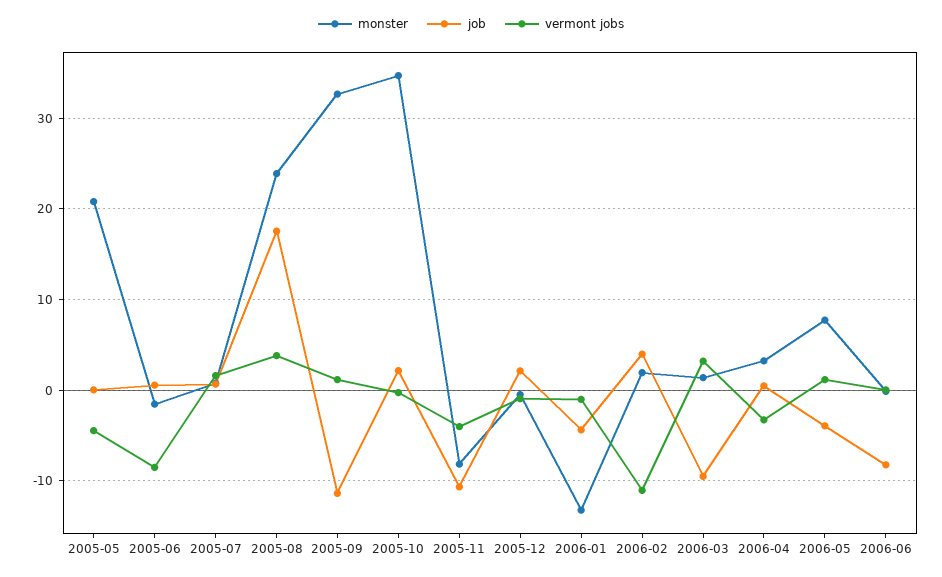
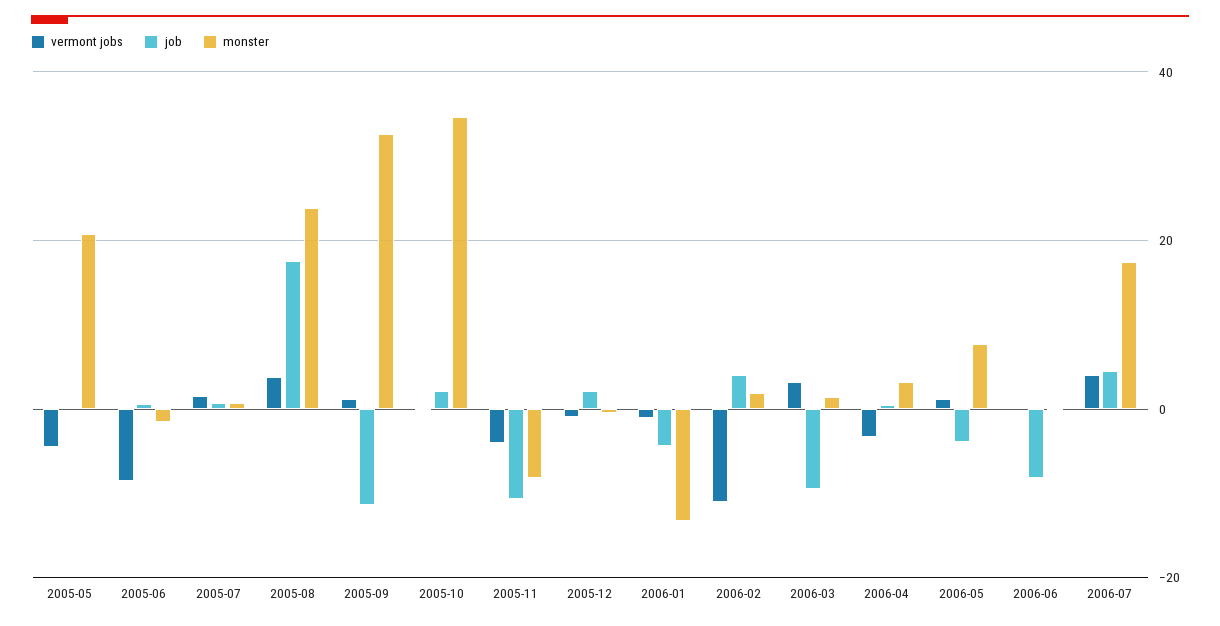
vermont jobs, 2006-07: none -> 4
job, 2006-07: none -> 4
monster, 2006-07: none -> 18

